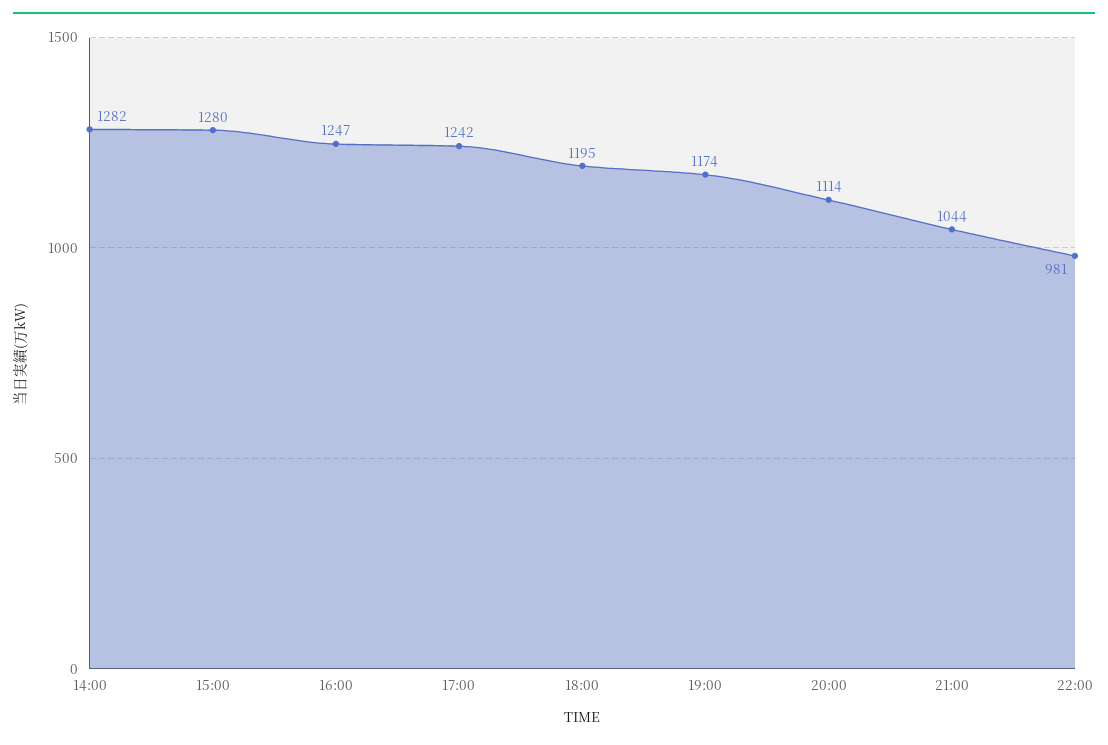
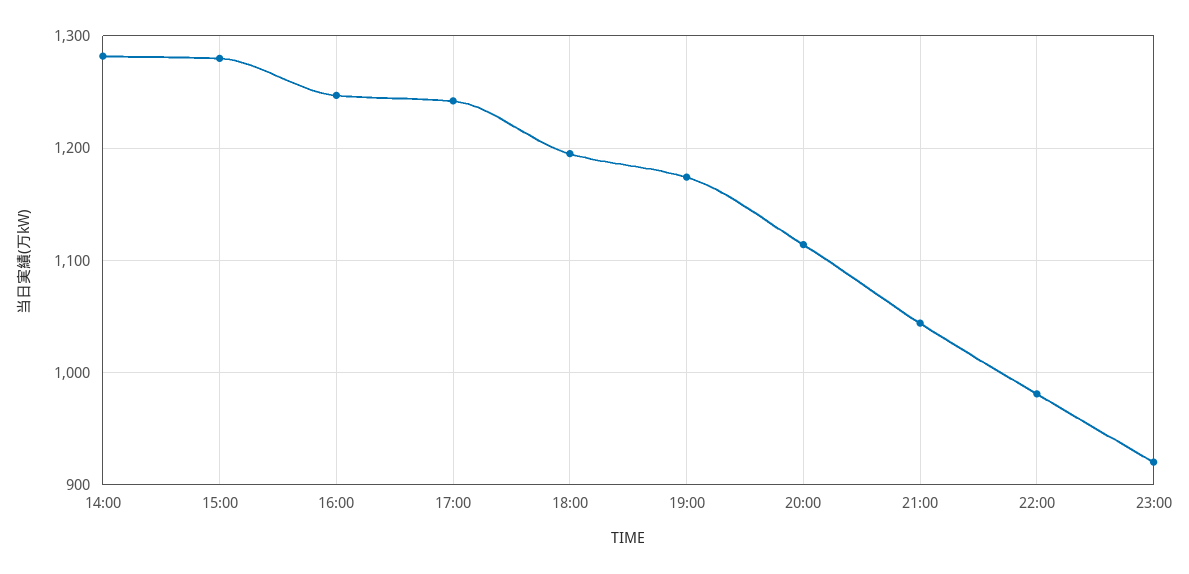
23:00: none -> 920

